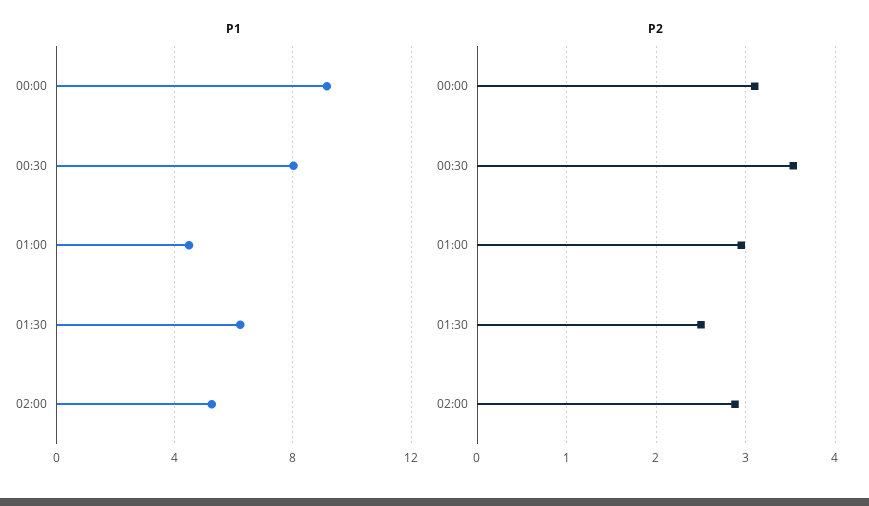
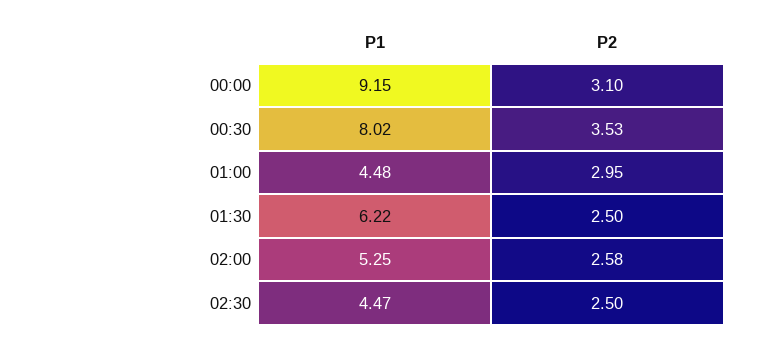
P2, 02:00: 2.9 -> 2.58
P1, 02:30: none -> 4.47
P2, 02:30: none -> 2.5

